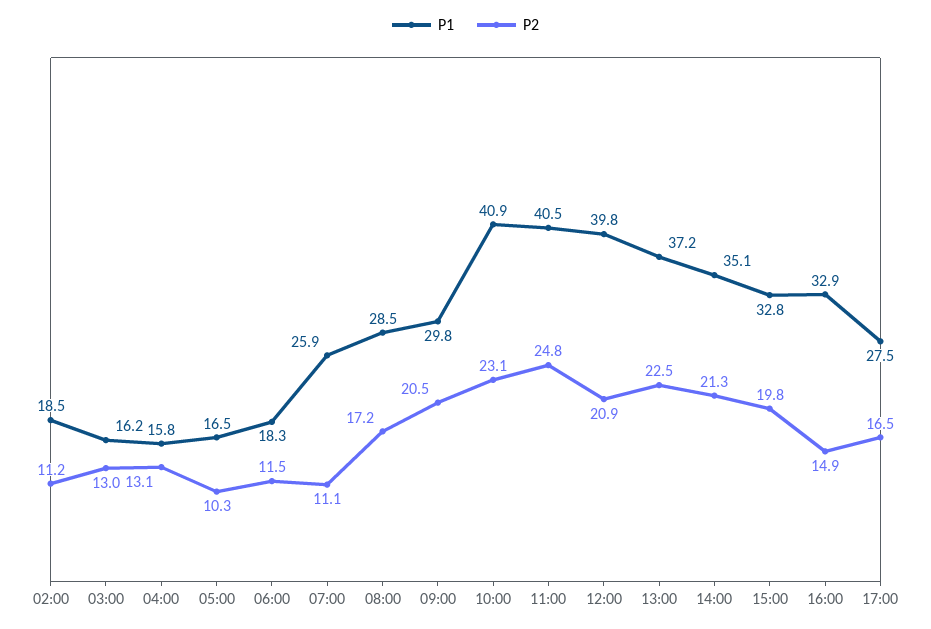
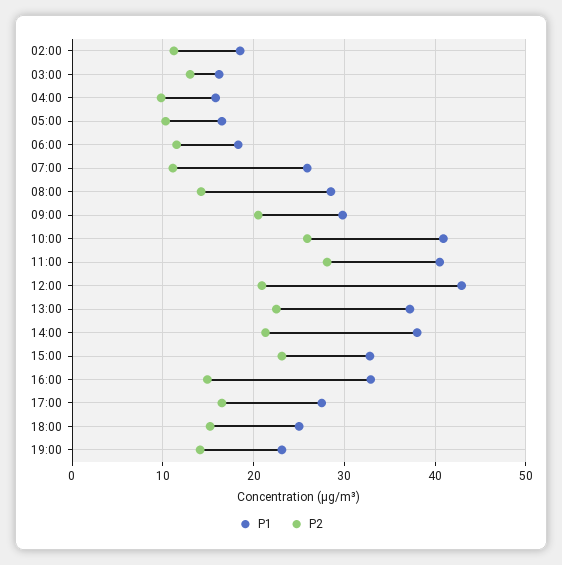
P2, 04:00: 13.1 -> 10
P2, 08:00: 17.2 -> 14
P2, 10:00: 23.1 -> 26
P2, 11:00: 24.8 -> 28
P1, 12:00: 39.8 -> 43
P1, 14:00: 35.1 -> 38
P2, 15:00: 19.8 -> 23
P1, 18:00: none -> 25
P2, 18:00: none -> 15
P1, 19:00: none -> 23
P2, 19:00: none -> 14

